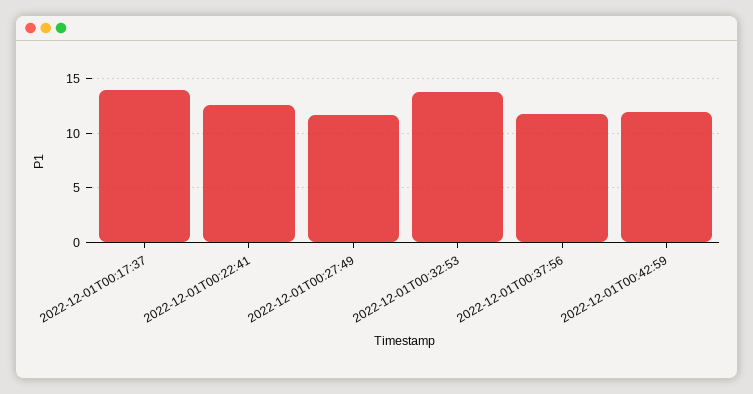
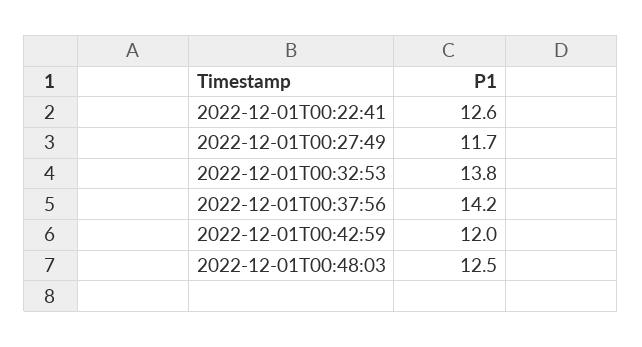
2022-12-01T00:17:37: 14 -> none
2022-12-01T00:37:56: 12 -> 14.2
2022-12-01T00:48:03: none -> 12.5

